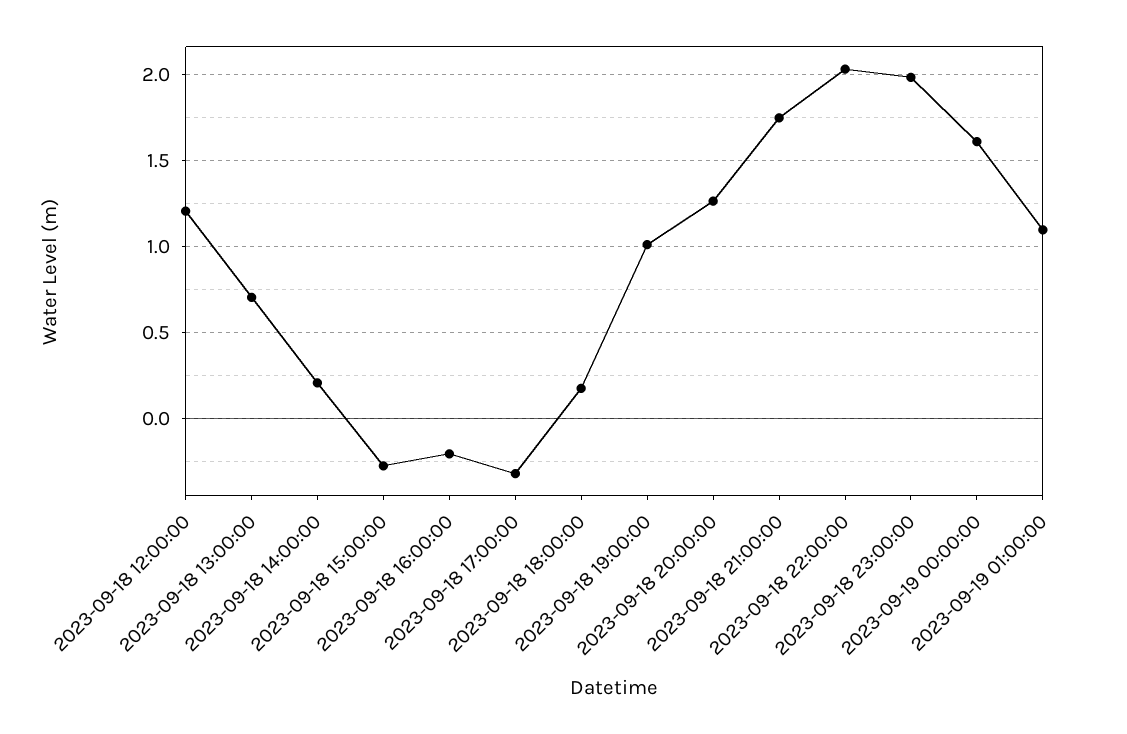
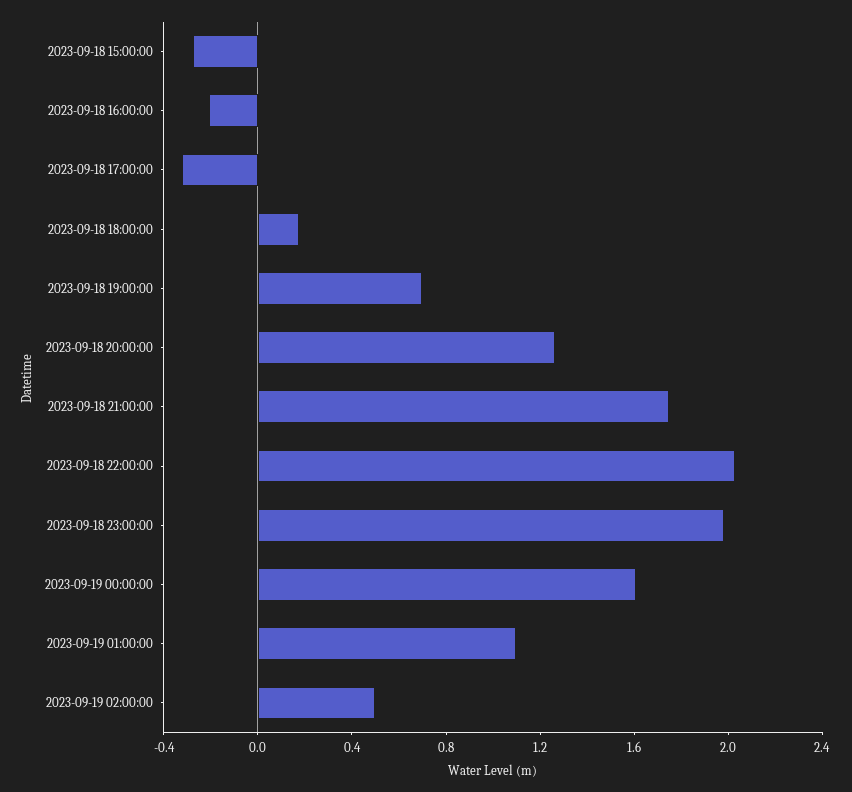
2023-09-18 12:00:00: 1.2 -> none
2023-09-18 13:00:00: 0.7 -> none
2023-09-18 14:00:00: 0.2 -> none
2023-09-18 19:00:00: 1 -> 0.7
2023-09-19 02:00:00: none -> 0.5

